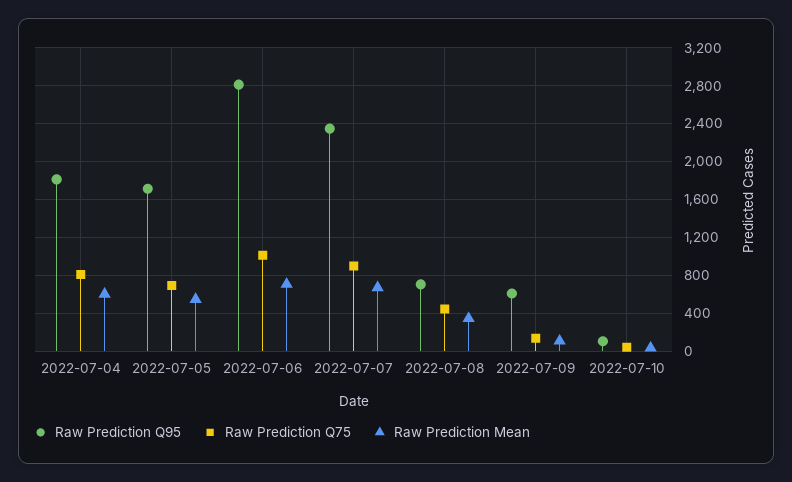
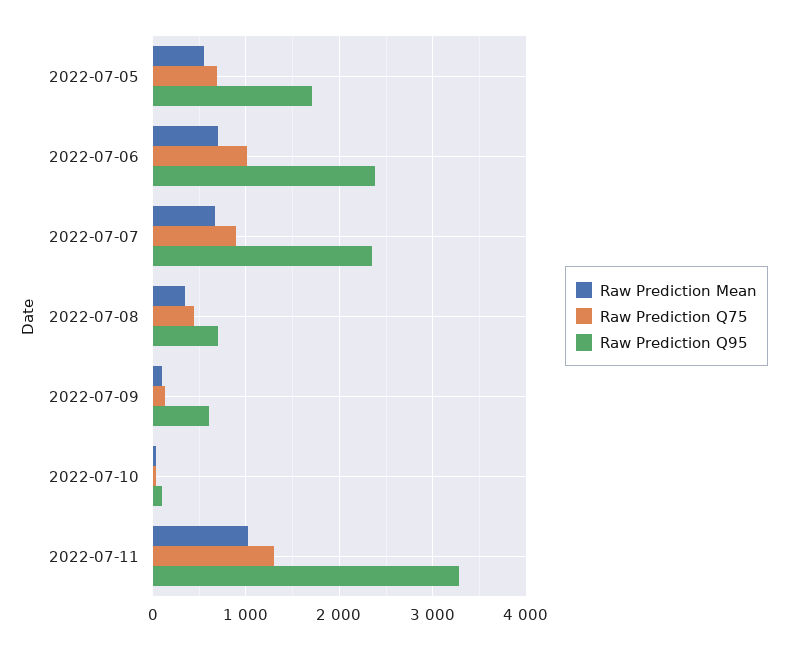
Raw Prediction Q95, 2022-07-04: 1800 -> none
Raw Prediction Q75, 2022-07-04: 800 -> none
Raw Prediction Mean, 2022-07-04: 600 -> none
Raw Prediction Q95, 2022-07-06: 2800 -> 2400
Raw Prediction Mean, 2022-07-11: none -> 1000
Raw Prediction Q75, 2022-07-11: none -> 1300
Raw Prediction Q95, 2022-07-11: none -> 3300

